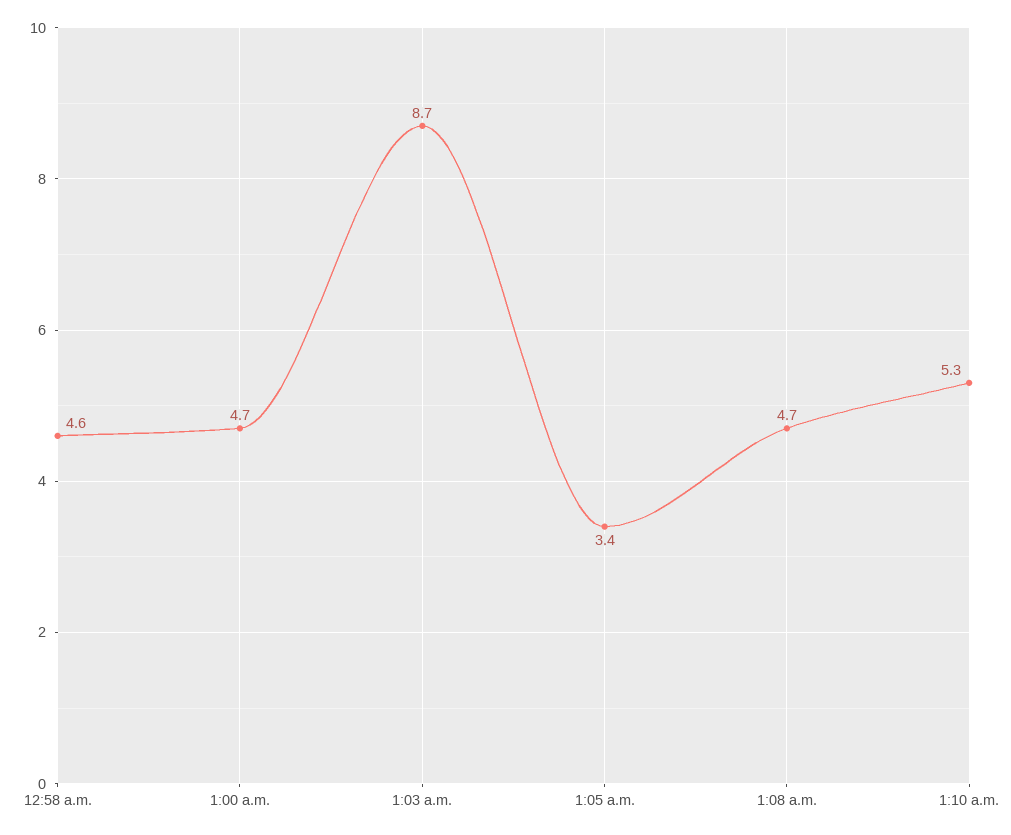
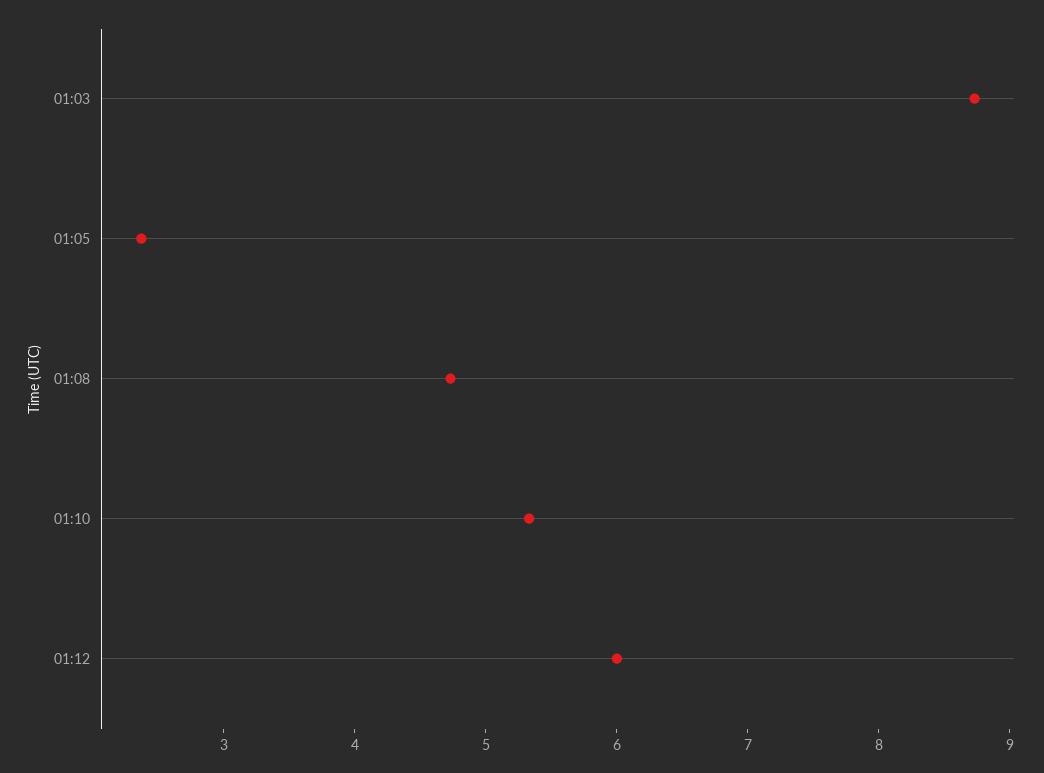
12:58 a.m.: 4.6 -> none
1:00 a.m.: 4.7 -> none
1:05 a.m.: 3.4 -> 2.4
01:12: none -> 6

